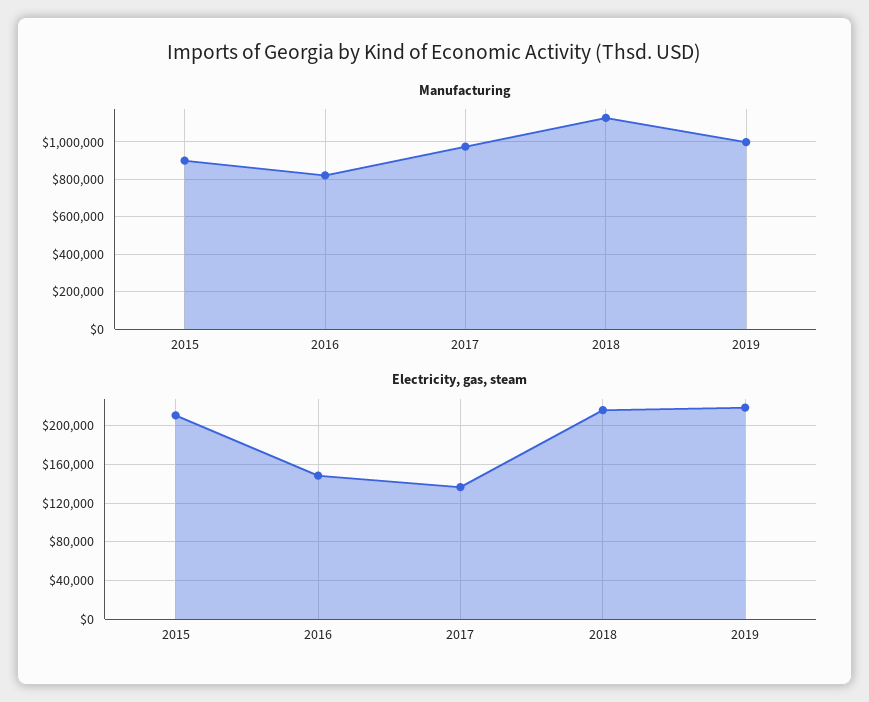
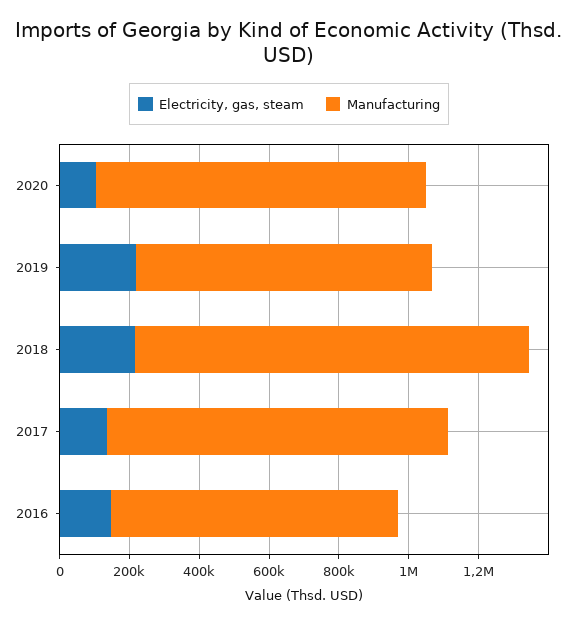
Manufacturing, 2015: 900000 -> none
Manufacturing, 2019: 1000000 -> 850000
Electricity, gas, steam, 2015: 210000 -> none
Electricity, gas, steam, 2020: none -> 100000
Manufacturing, 2020: none -> 950000

